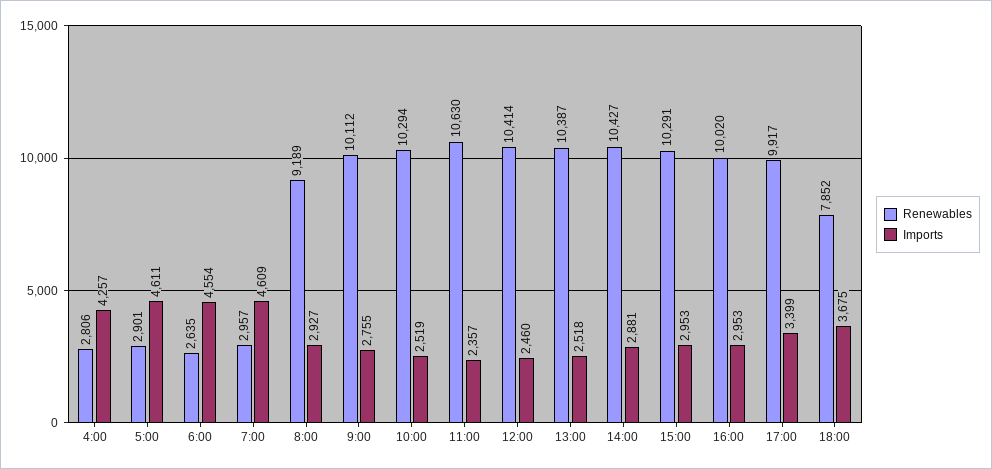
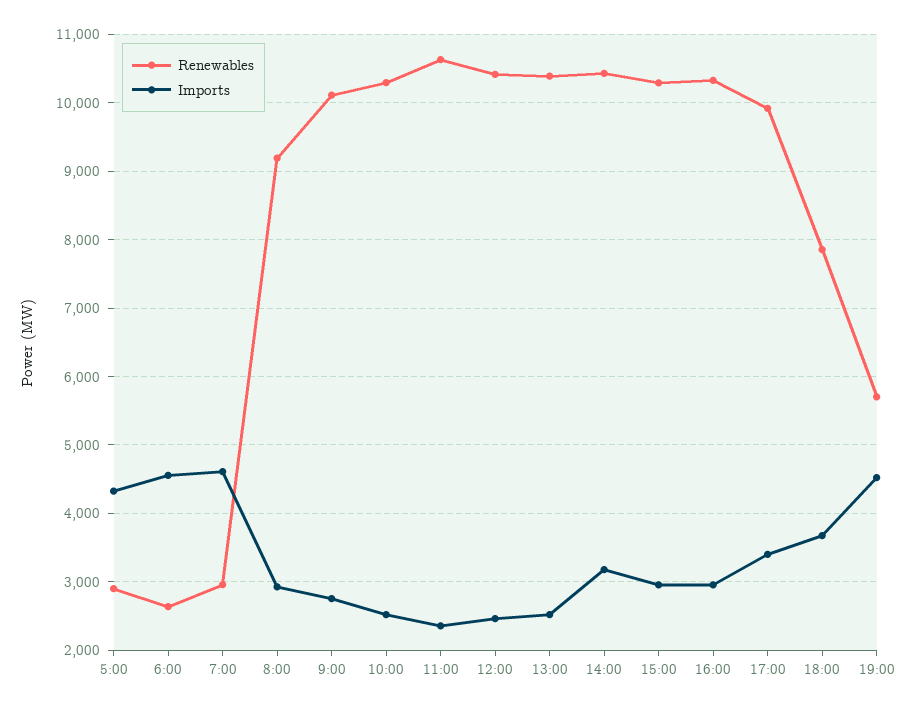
Renewables, 4:00: 2806 -> none
Imports, 4:00: 4257 -> none
Imports, 5:00: 4611 -> 4300
Imports, 14:00: 2881 -> 3200
Renewables, 16:00: 10020 -> 10300
Renewables, 19:00: none -> 5700
Imports, 19:00: none -> 4500

